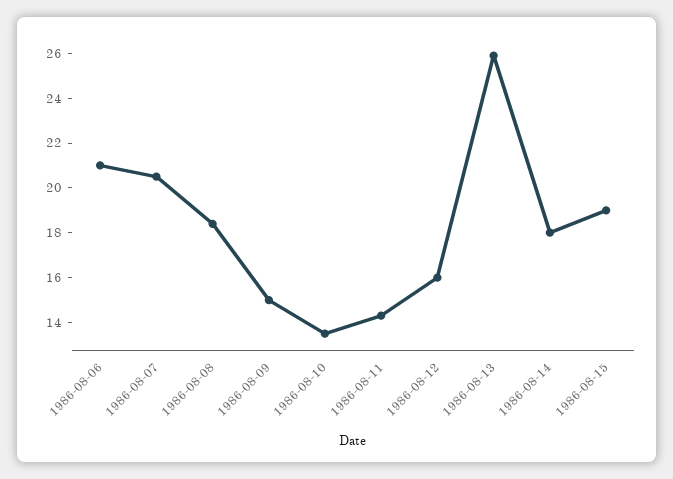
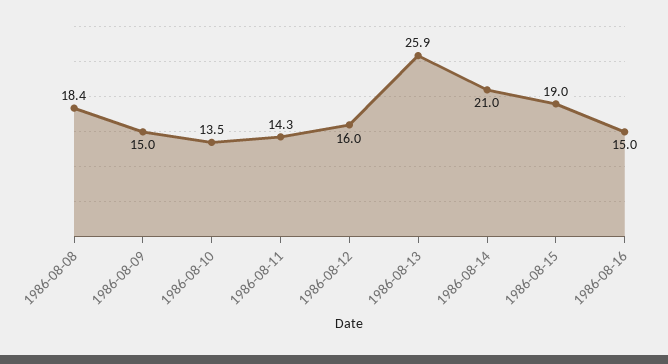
1986-08-06: 21 -> none
1986-08-07: 20.5 -> none
1986-08-14: 18 -> 21
1986-08-16: none -> 15

